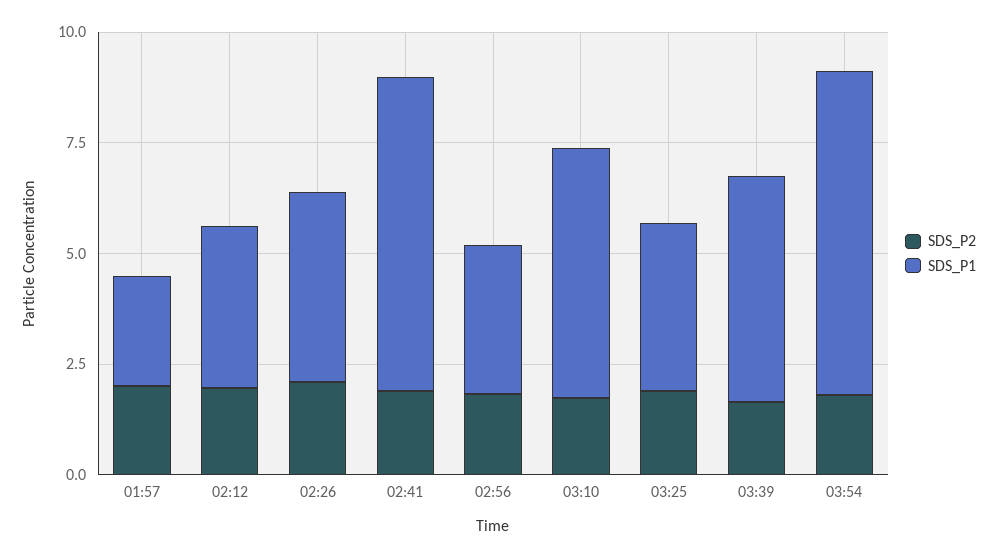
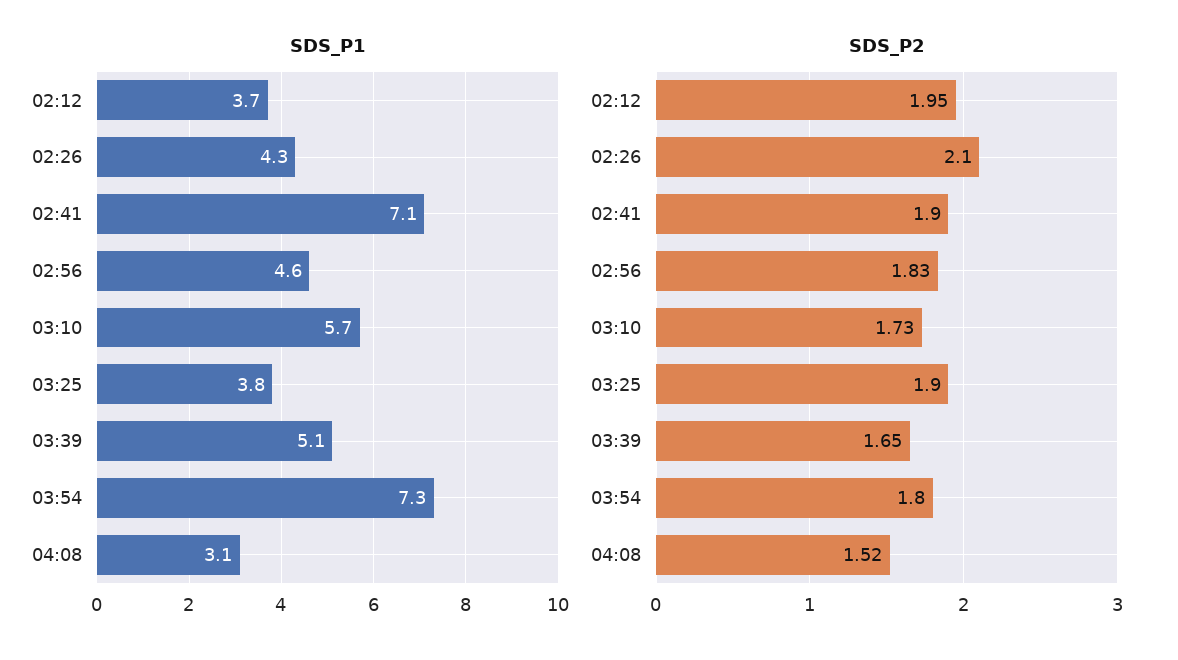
SDS_P2, 01:57: 2 -> none
SDS_P1, 01:57: 2.5 -> none
SDS_P1, 02:56: 3.5 -> 4.6
SDS_P1, 04:08: none -> 3.1
SDS_P2, 04:08: none -> 1.52

